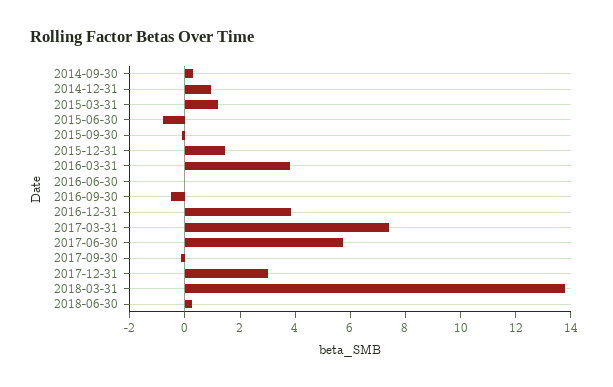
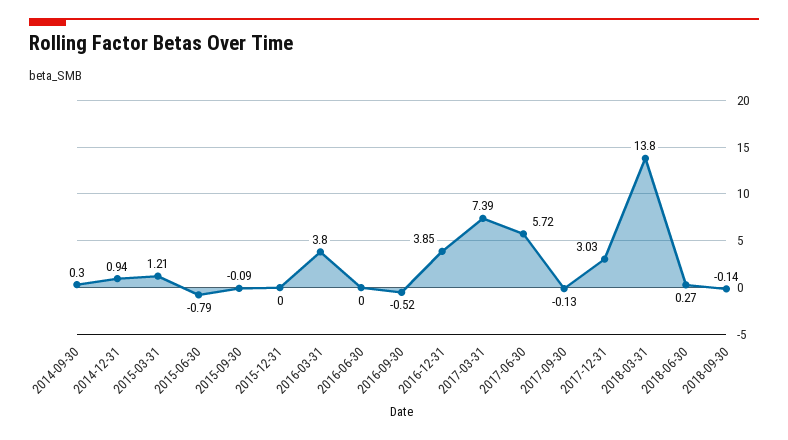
2015-12-31: 1.5 -> 0
2018-09-30: none -> -0.14

